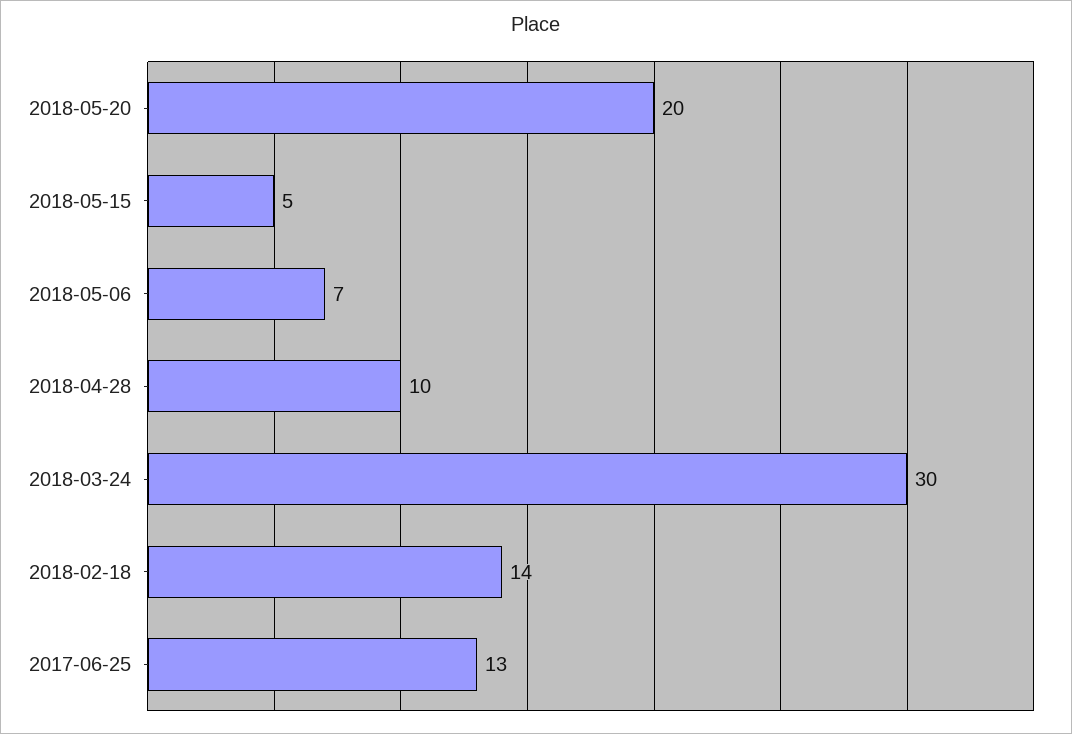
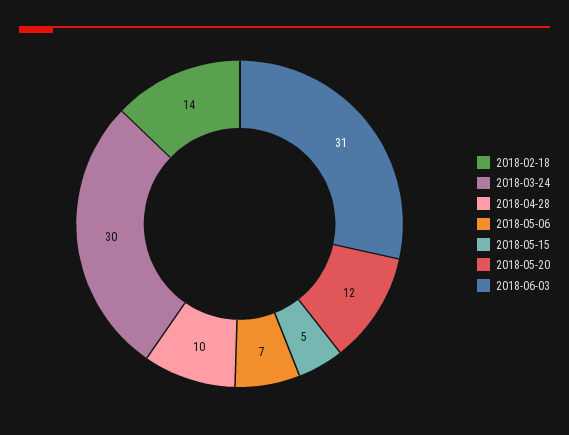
2018-05-20: 20 -> 12
2017-06-25: 13 -> none
2018-06-03: none -> 31

